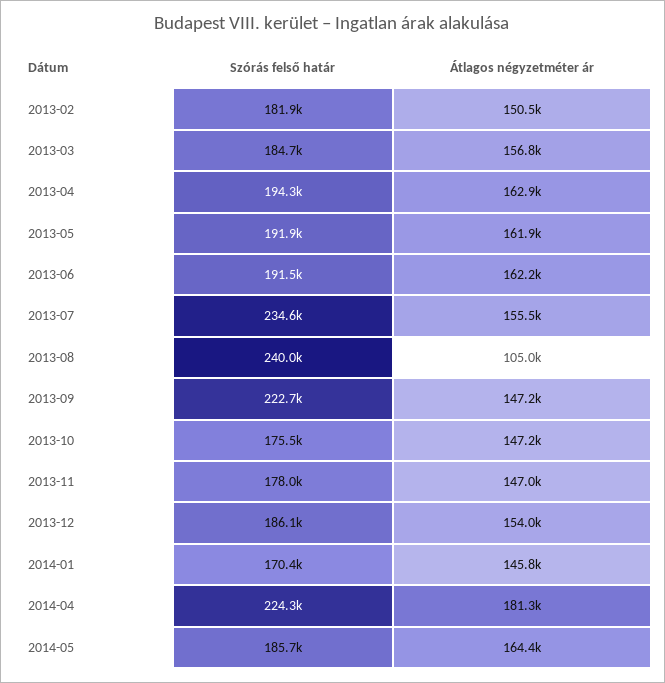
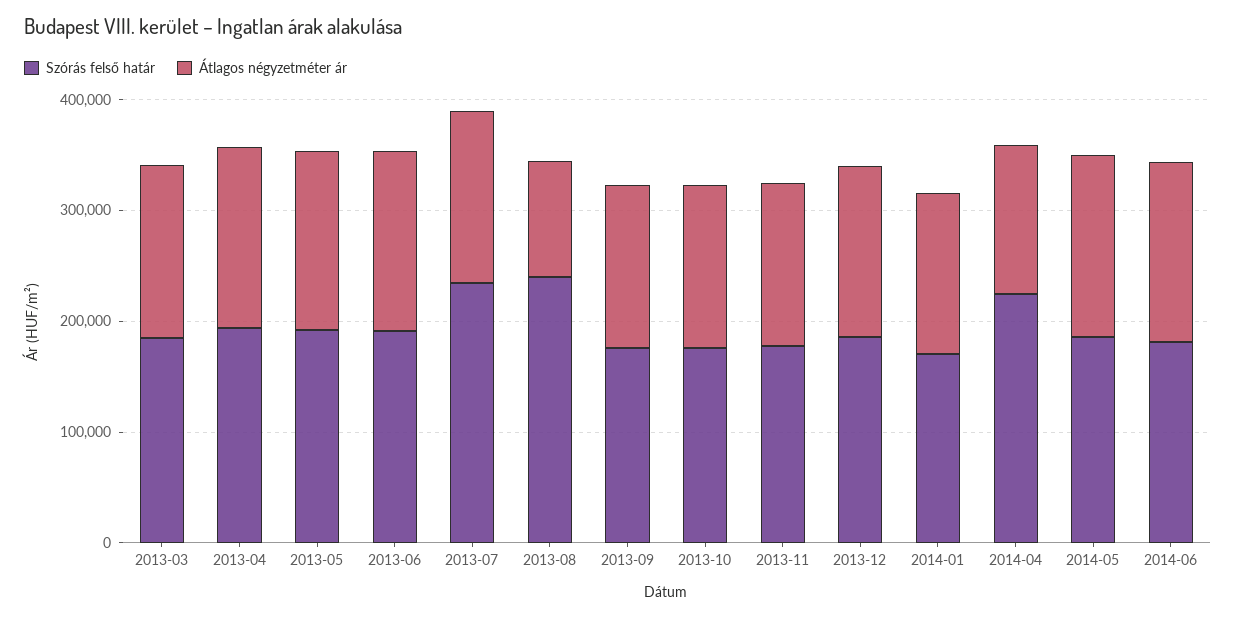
Szórás felső határ, 2013-02: 181900 -> none
Átlagos négyzetméter ár, 2013-02: 150500 -> none
Szórás felső határ, 2013-09: 222700 -> 180000
Átlagos négyzetméter ár, 2014-04: 181300 -> 140000
Szórás felső határ, 2014-06: none -> 180000
Átlagos négyzetméter ár, 2014-06: none -> 160000

